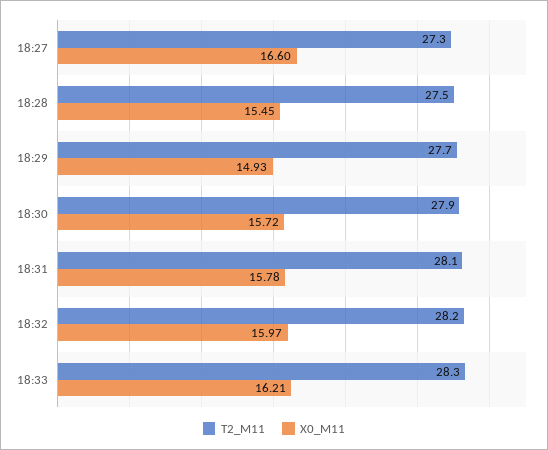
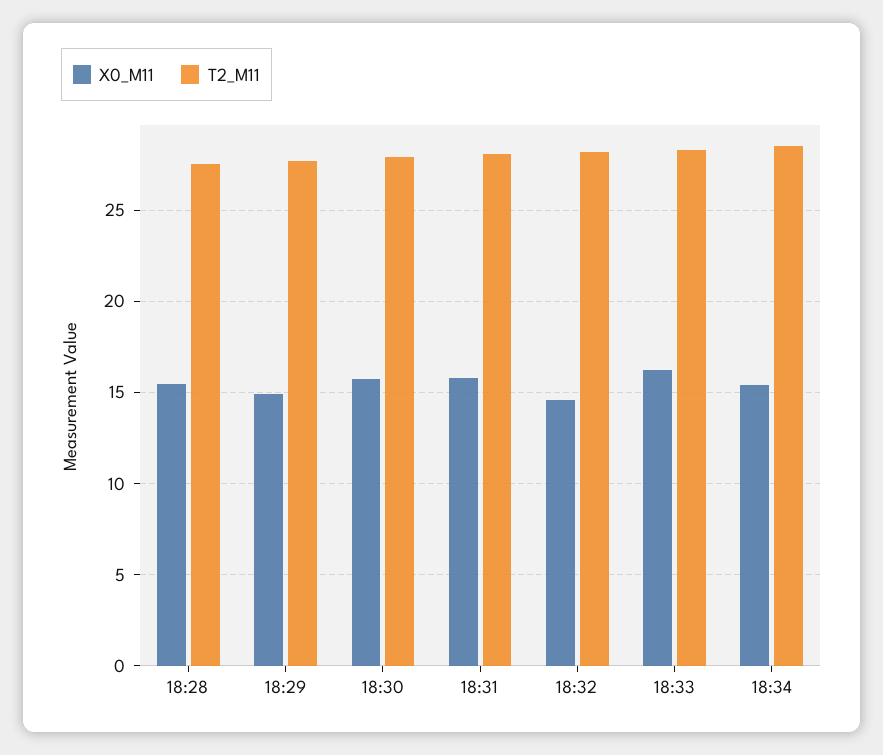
T2_M11, 18:27: 27.3 -> none
X0_M11, 18:27: 16.6 -> none
X0_M11, 18:32: 15.97 -> 14.5
X0_M11, 18:34: none -> 15.5
T2_M11, 18:34: none -> 28.5

